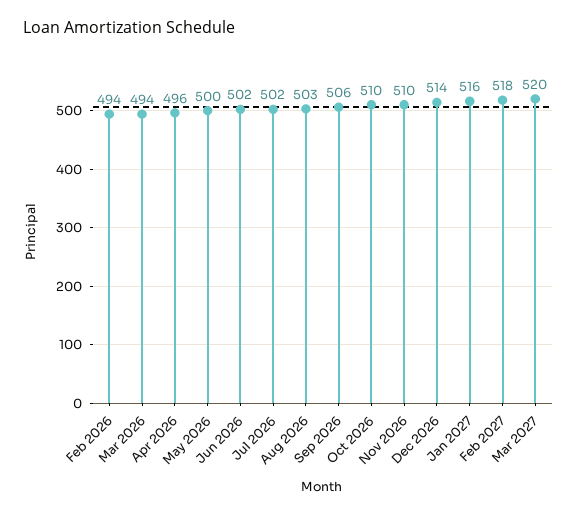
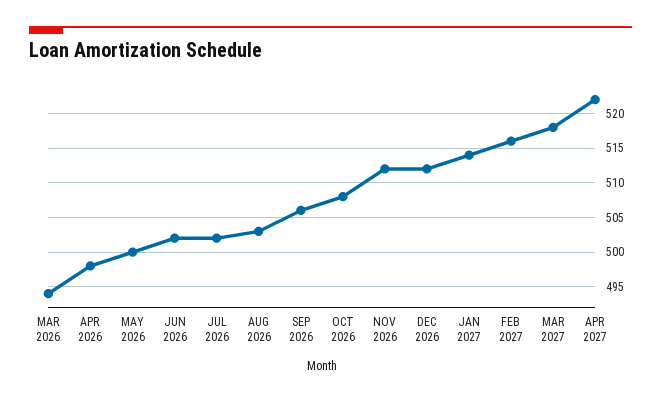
Feb 2026: 494 -> none
Apr 2026: 496 -> 498
Oct 2026: 510 -> 508
Nov 2026: 510 -> 512
Dec 2026: 514 -> 512
Jan 2027: 516 -> 514
Feb 2027: 518 -> 516
Mar 2027: 520 -> 518
APR 2027: none -> 522

